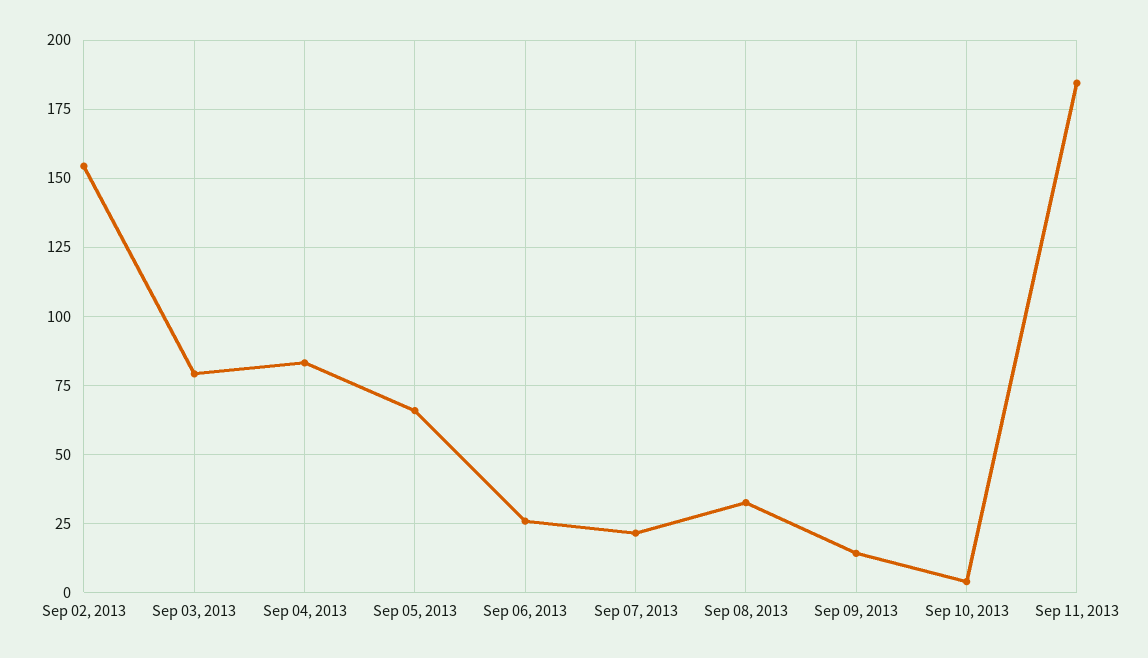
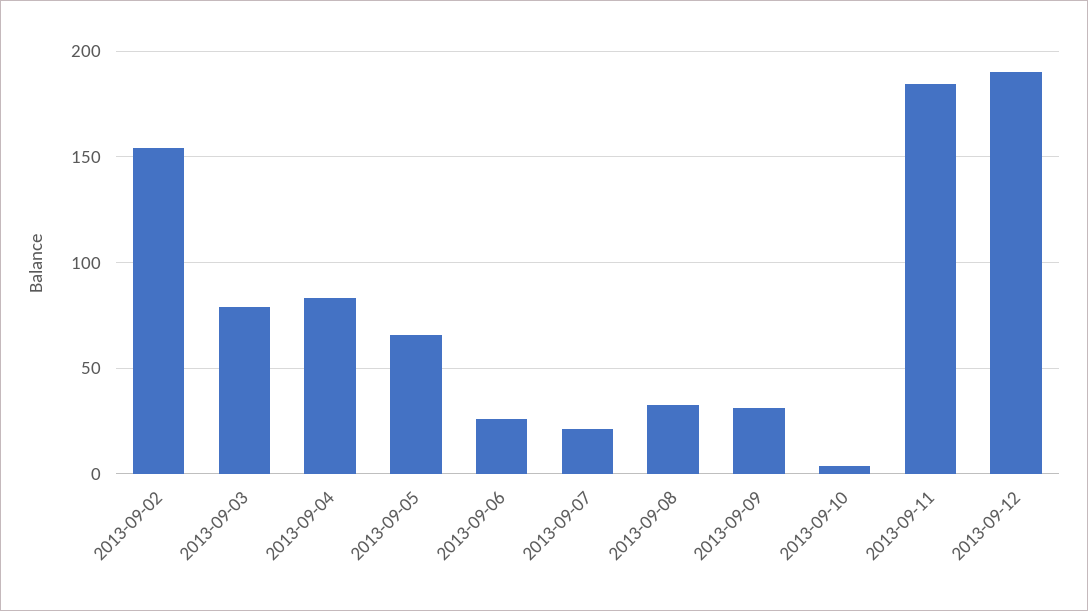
Sep 09, 2013: 15 -> 30
2013-09-12: none -> 190

